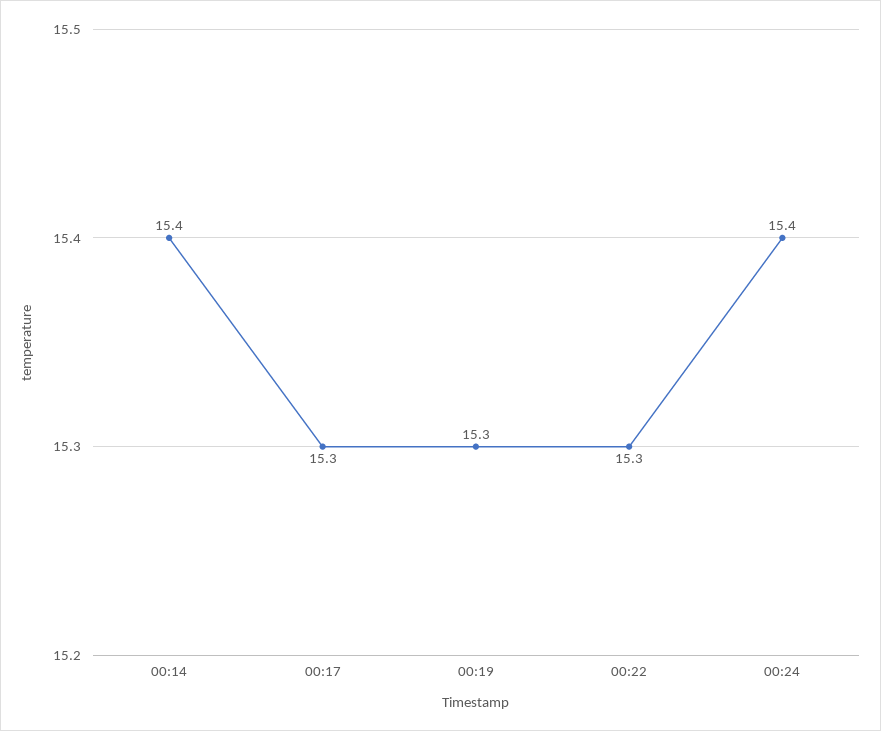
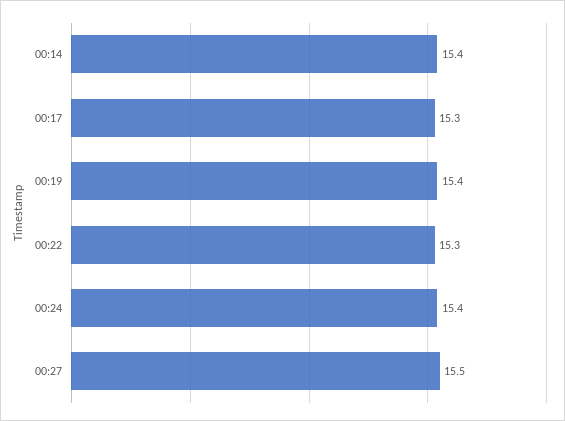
00:19: 15.3 -> 15.4
00:27: none -> 15.5

